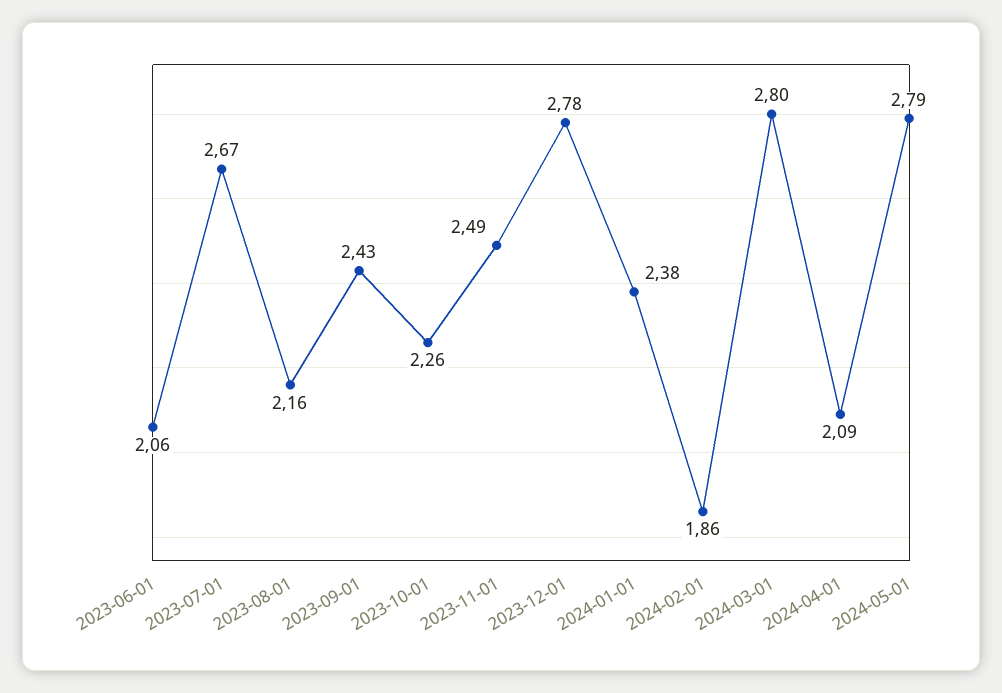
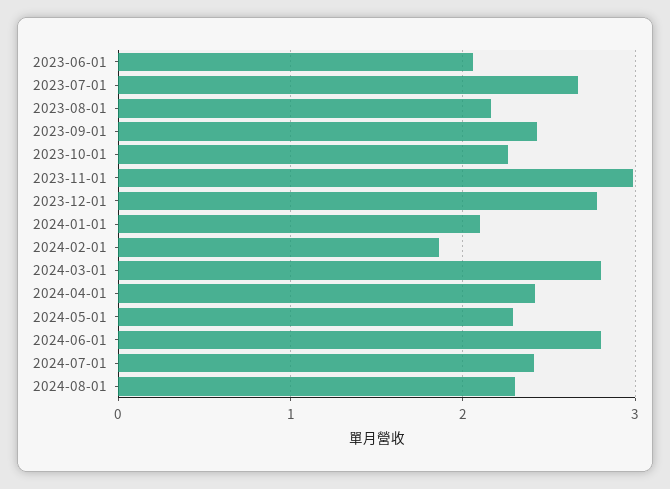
2023-11-01: 2.49 -> 3
2024-01-01: 2.38 -> 2.1
2024-04-01: 2.09 -> 2.4
2024-05-01: 2.79 -> 2.3
2024-06-01: none -> 2.8
2024-07-01: none -> 2.4
2024-08-01: none -> 2.3

